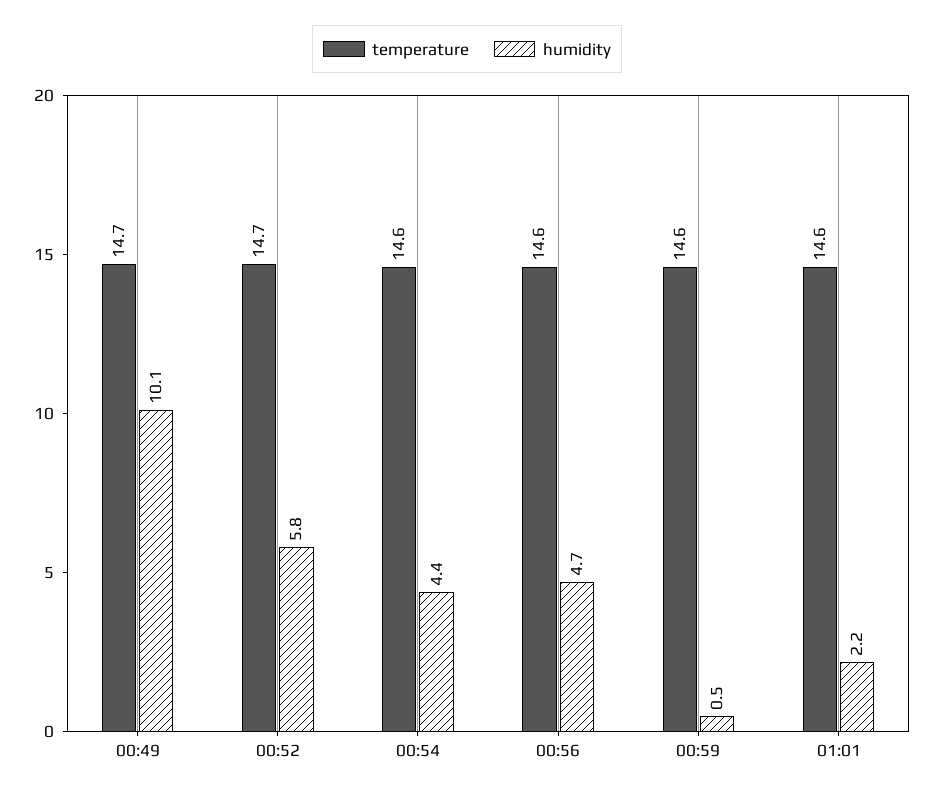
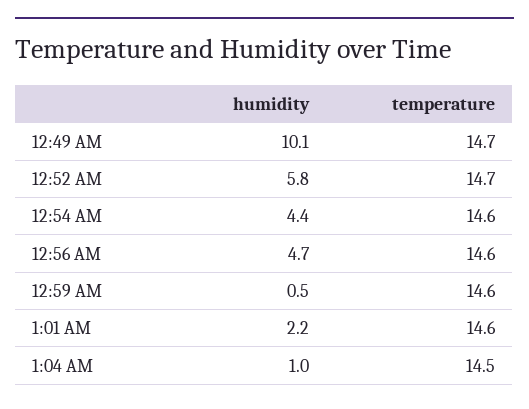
humidity, 1:04 AM: none -> 1
temperature, 1:04 AM: none -> 14.5

